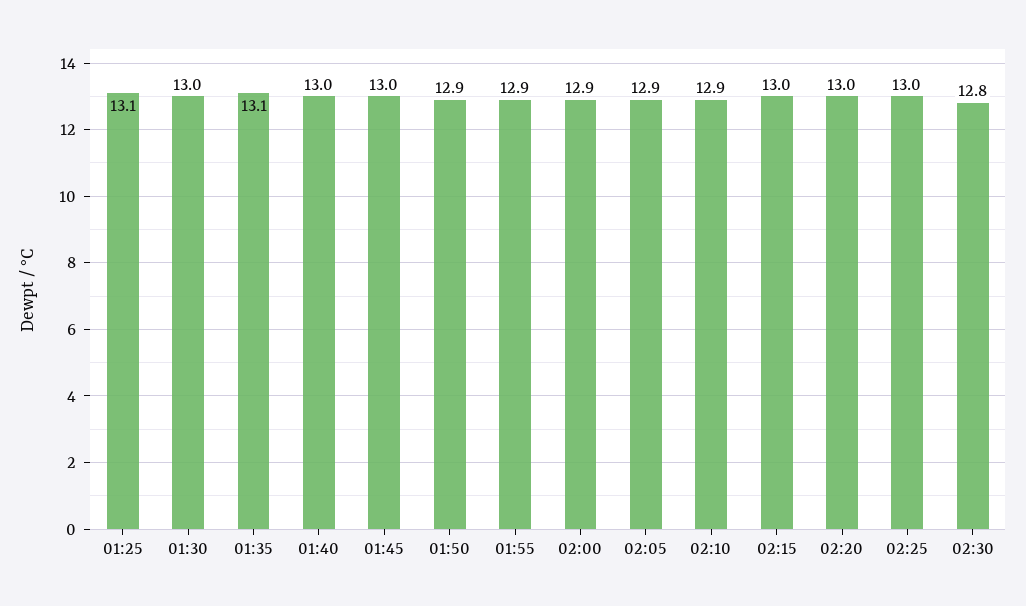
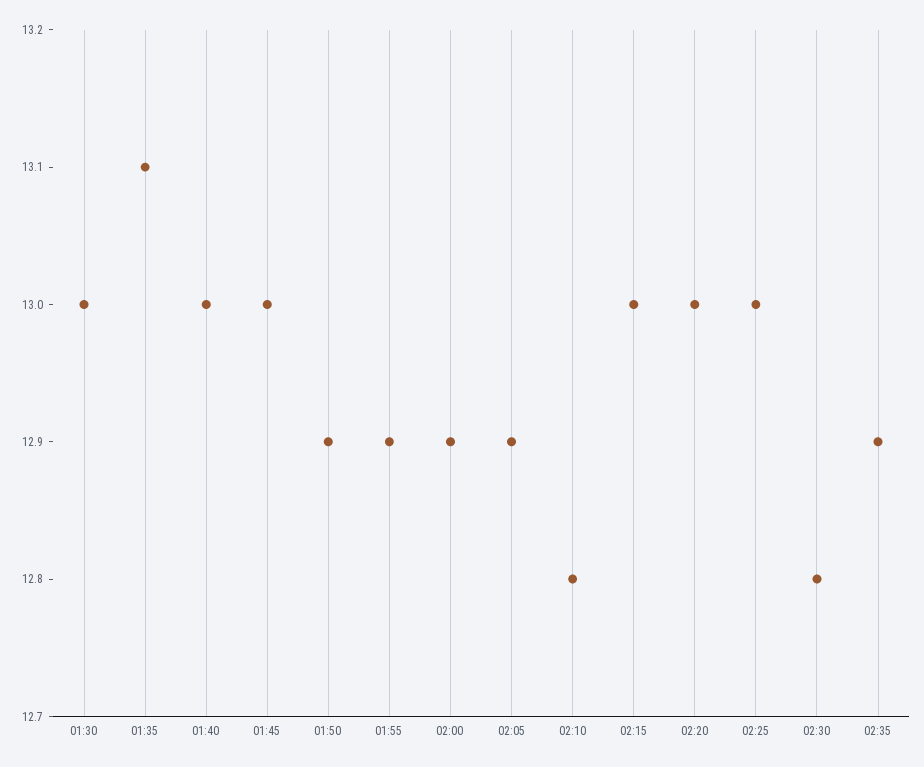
01:25: 13.1 -> none
02:10: 12.9 -> 12.8
02:35: none -> 12.9

